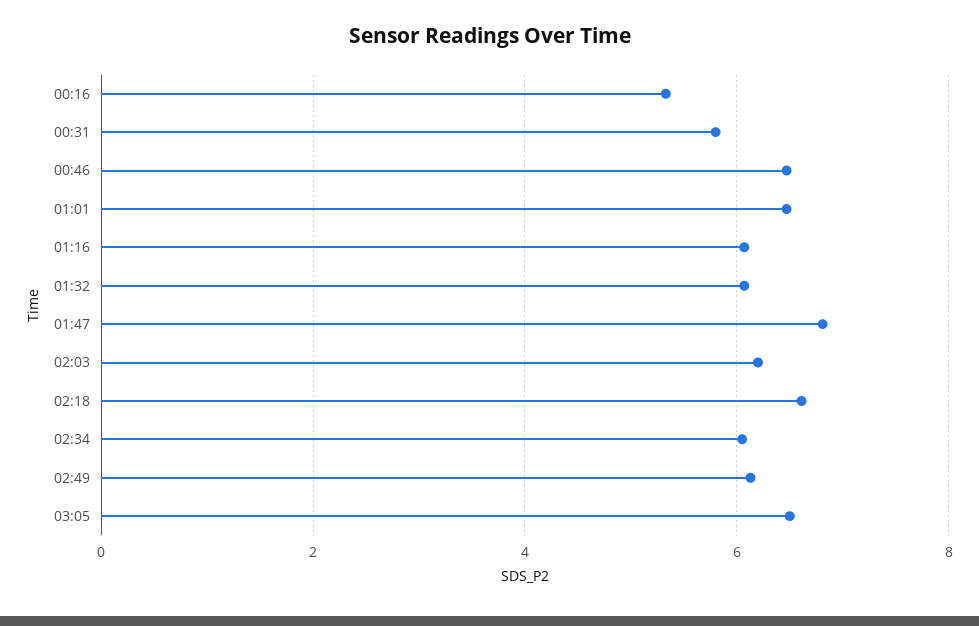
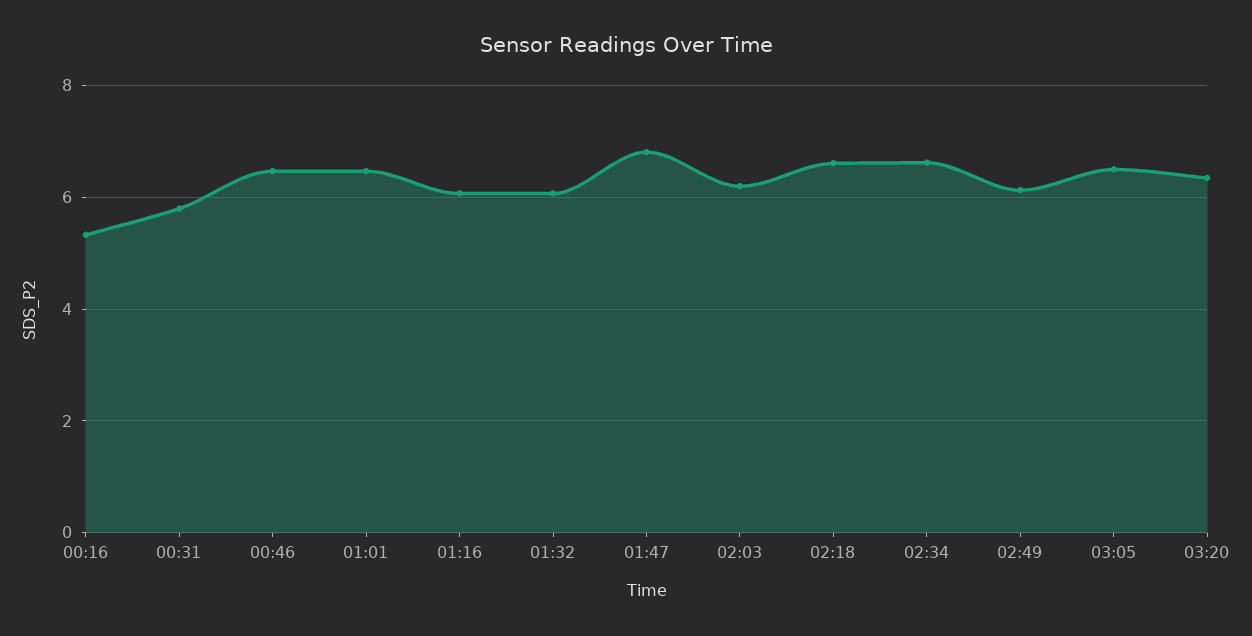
02:34: 6 -> 6.6
03:20: none -> 6.4

